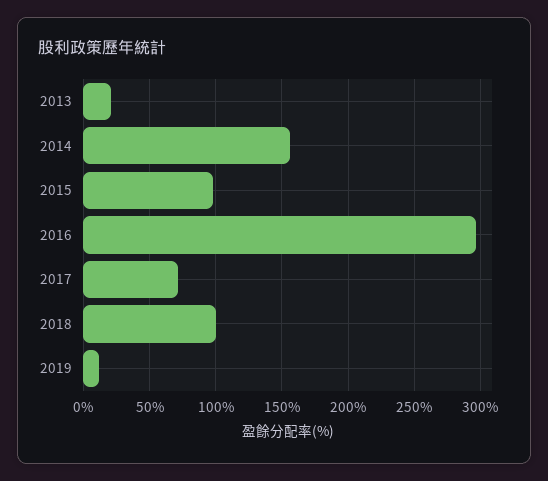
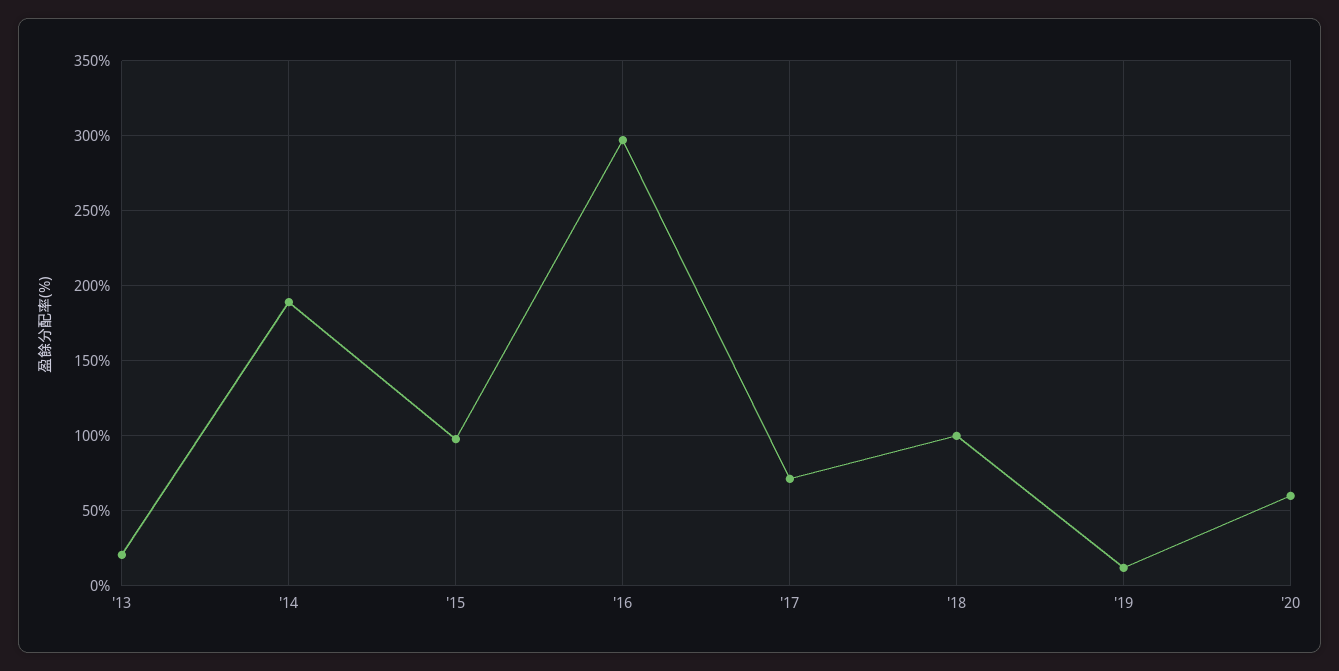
2014: 155 -> 190
'20: none -> 60

